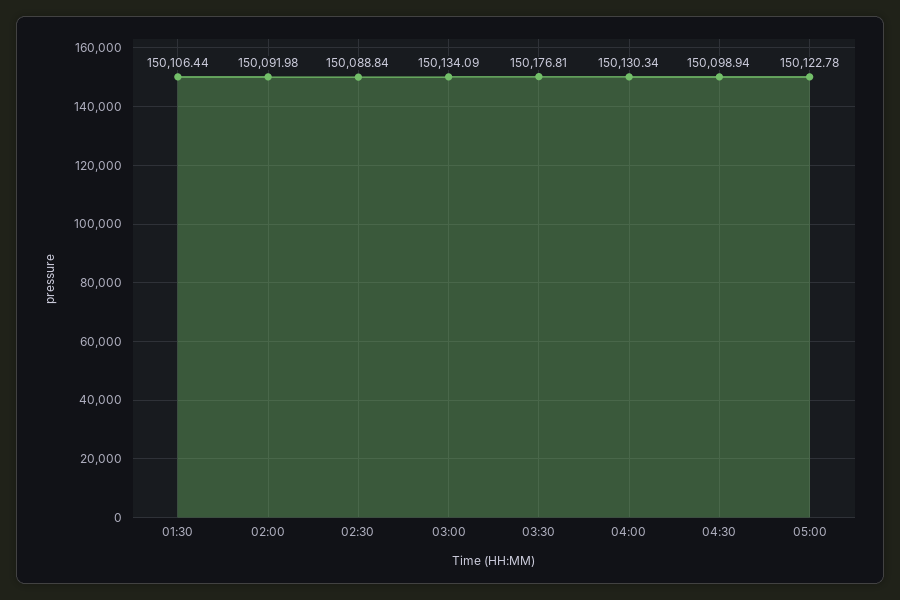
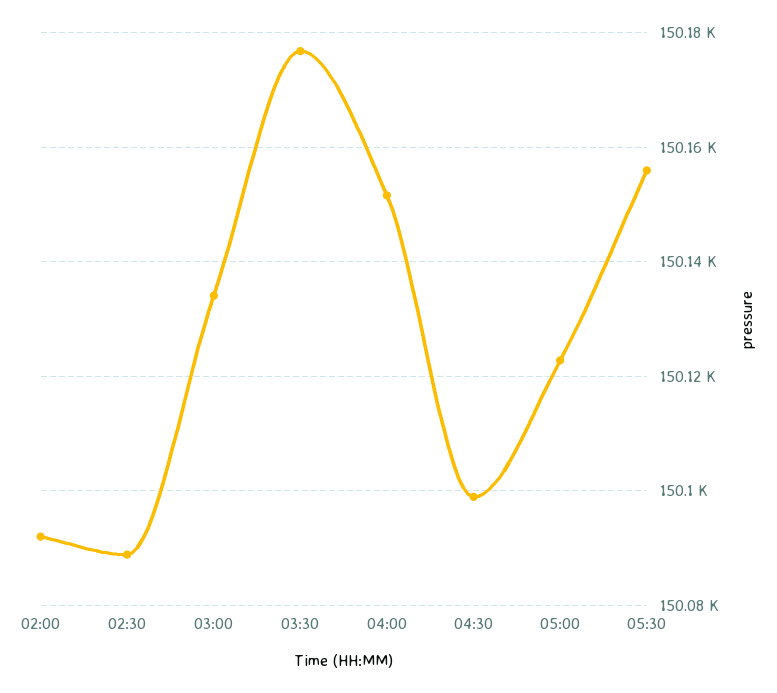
01:30: 150106.44 -> none
04:00: 150130.34 -> 150152
05:30: none -> 150156

